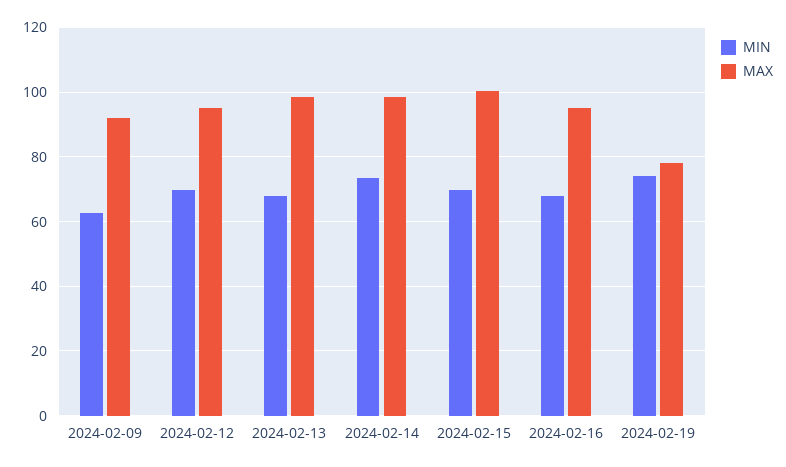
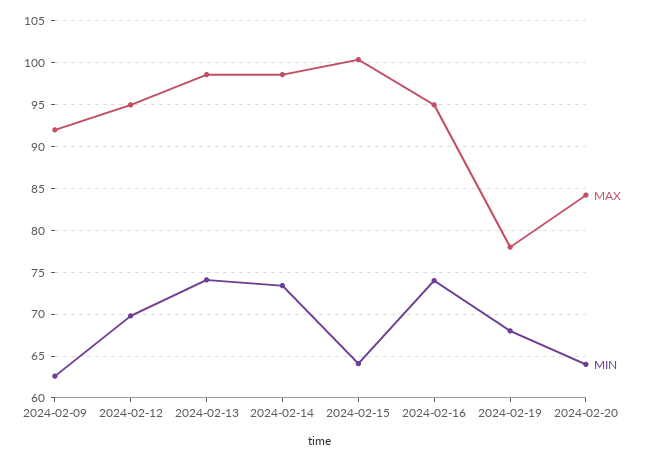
MIN, 2024-02-13: 68 -> 74
MIN, 2024-02-15: 70 -> 64
MIN, 2024-02-16: 68 -> 74
MIN, 2024-02-19: 74 -> 68
MAX, 2024-02-20: none -> 84
MIN, 2024-02-20: none -> 64

